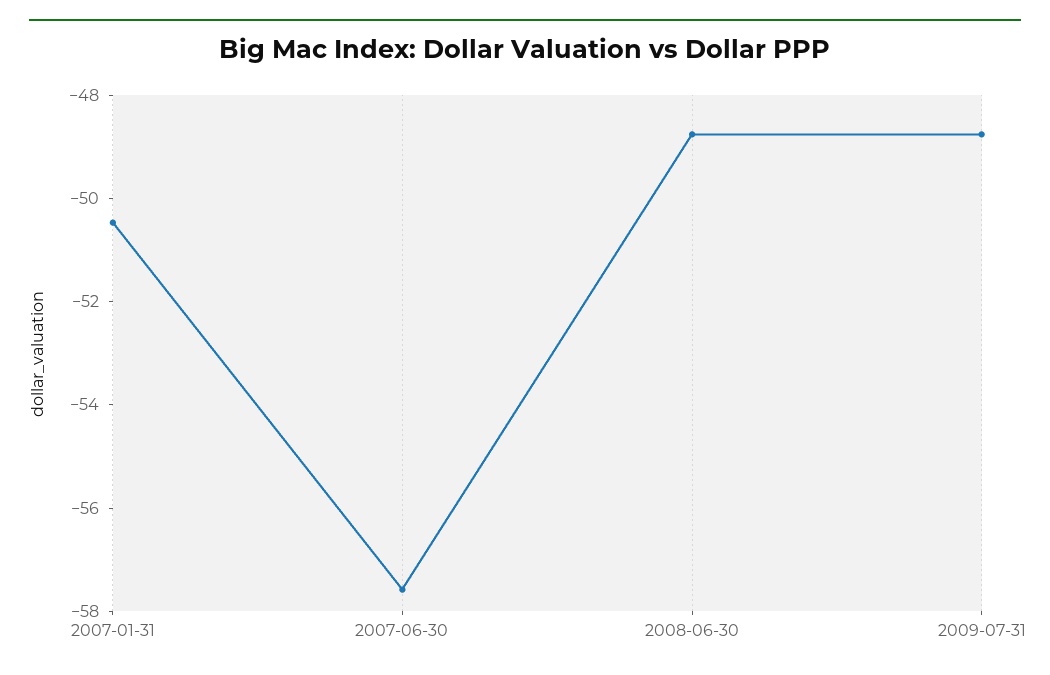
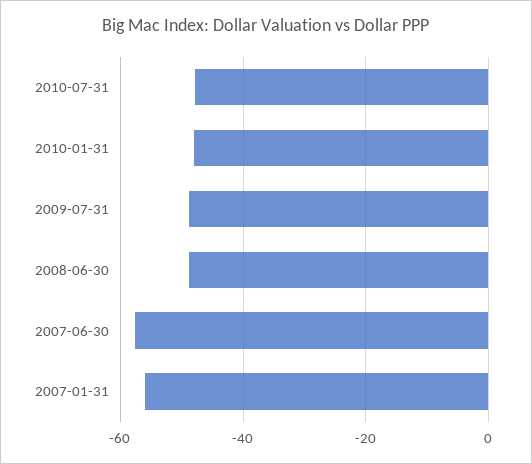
2007-01-31: -50.5 -> -56
2010-07-31: none -> -48
2010-01-31: none -> -48

